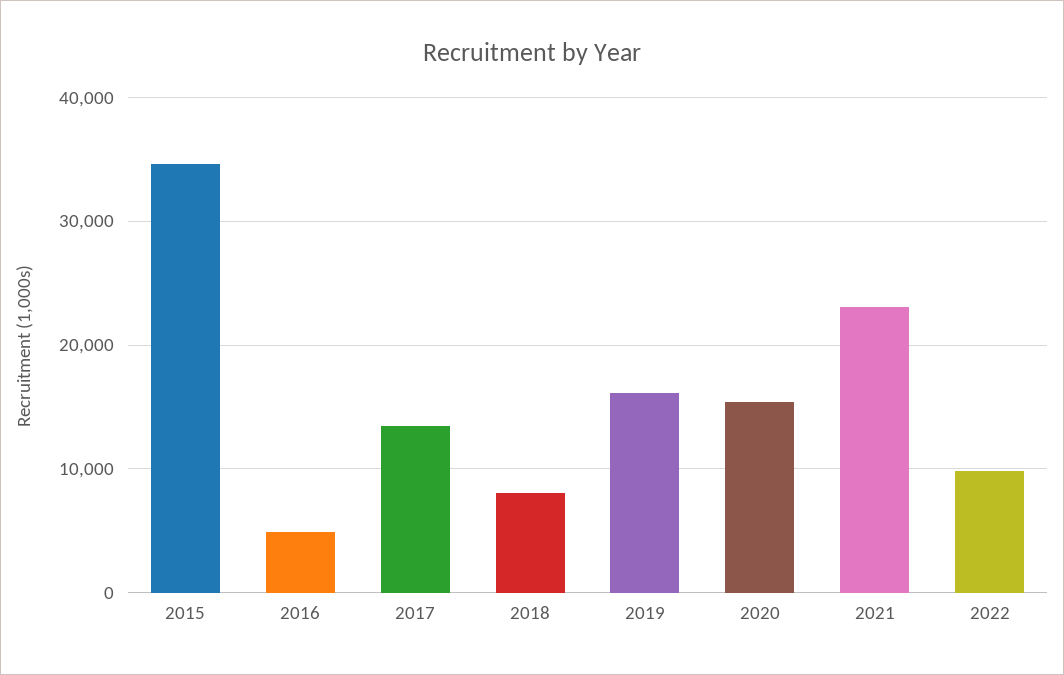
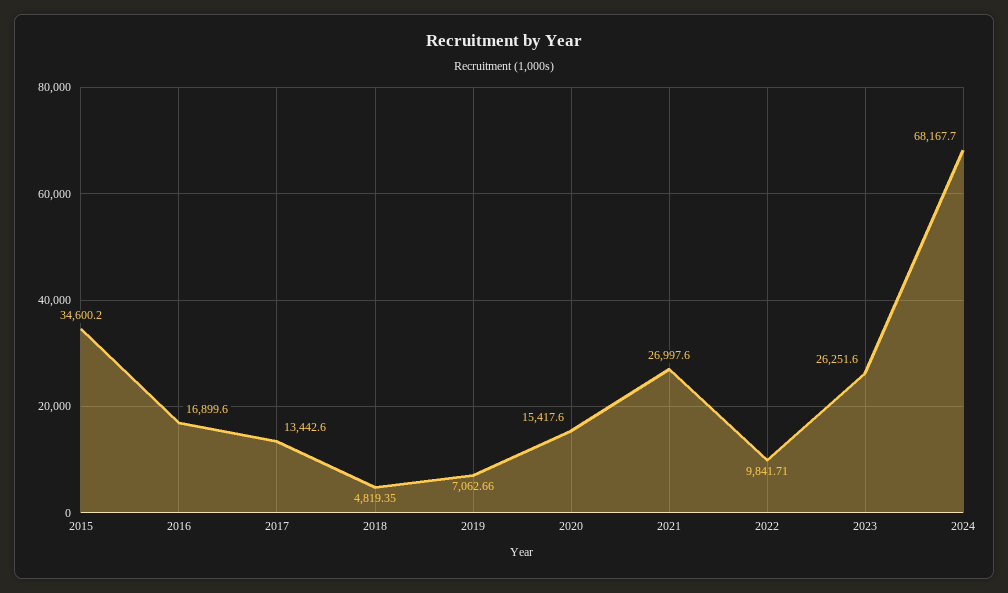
2016: 5000 -> 16899.6
2018: 8000 -> 4819.35
2019: 16000 -> 7062.66
2021: 23000 -> 26997.6
2023: none -> 26251.6
2024: none -> 68167.7

